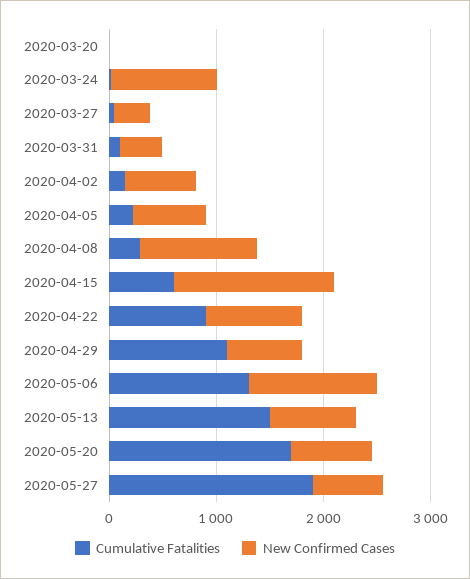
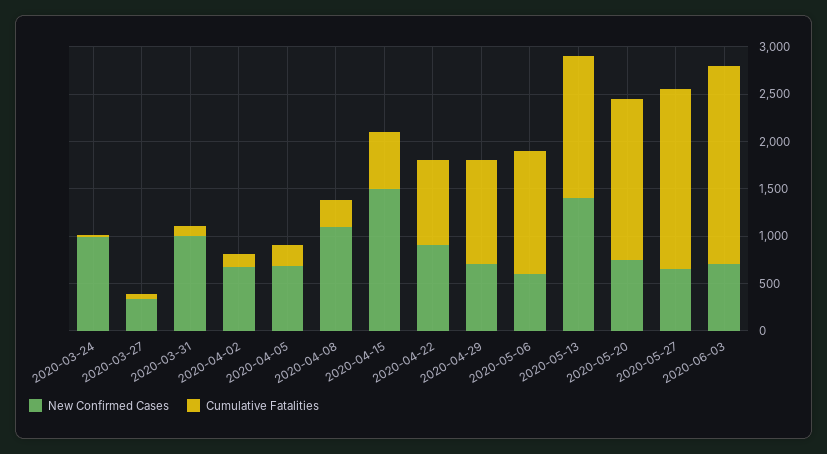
Cumulative Fatalities, 2020-03-20: 0 -> none
New Confirmed Cases, 2020-03-20: 0 -> none
New Confirmed Cases, 2020-03-31: 400 -> 1000
New Confirmed Cases, 2020-05-06: 1200 -> 600
New Confirmed Cases, 2020-05-13: 800 -> 1400
New Confirmed Cases, 2020-06-03: none -> 700
Cumulative Fatalities, 2020-06-03: none -> 2100

